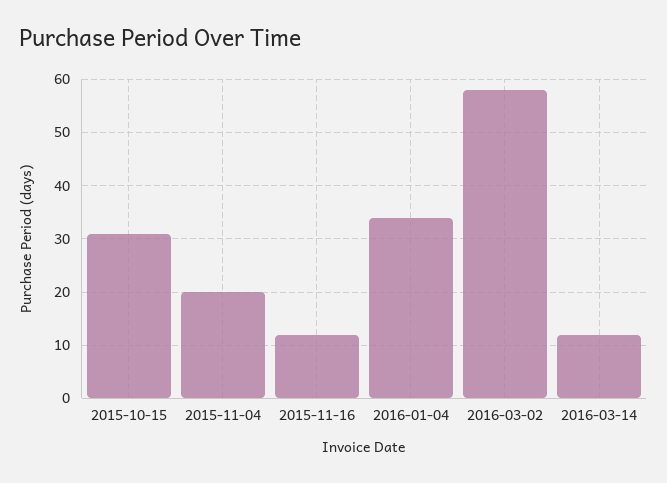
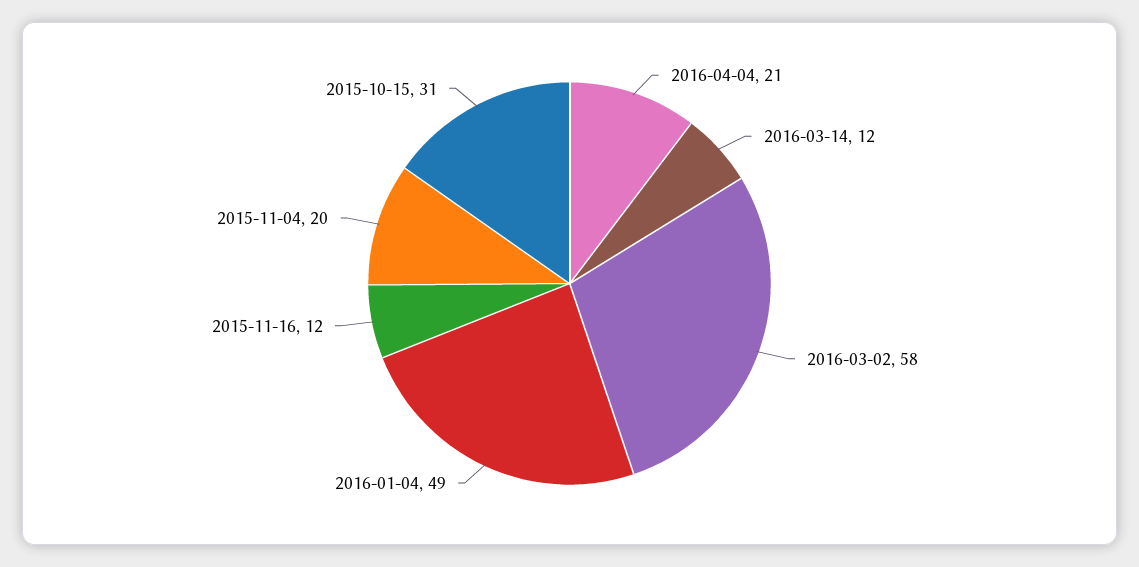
2016-01-04: 35 -> 49
2016-04-04: none -> 21

